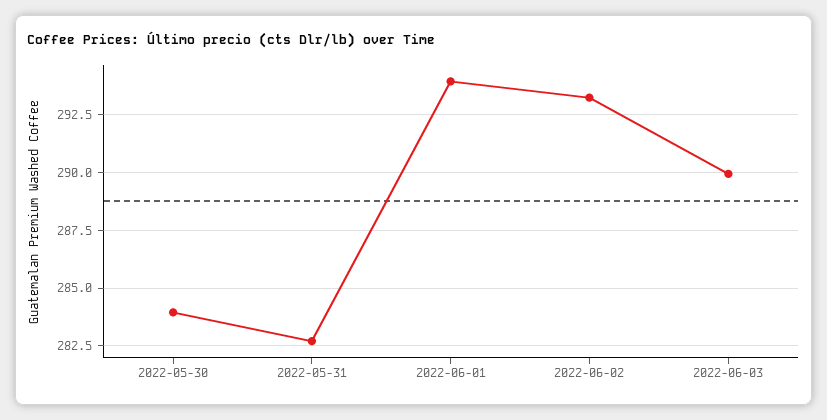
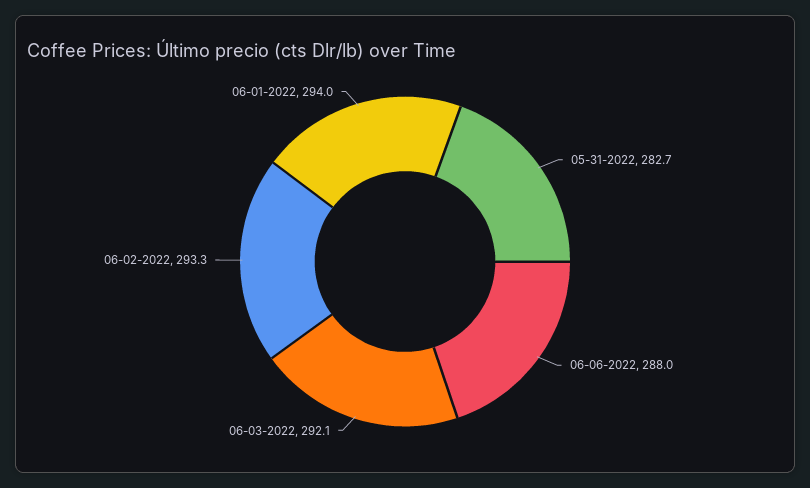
2022-05-30: 284 -> none
2022-06-03: 290 -> 292.1
06-06-2022: none -> 288

